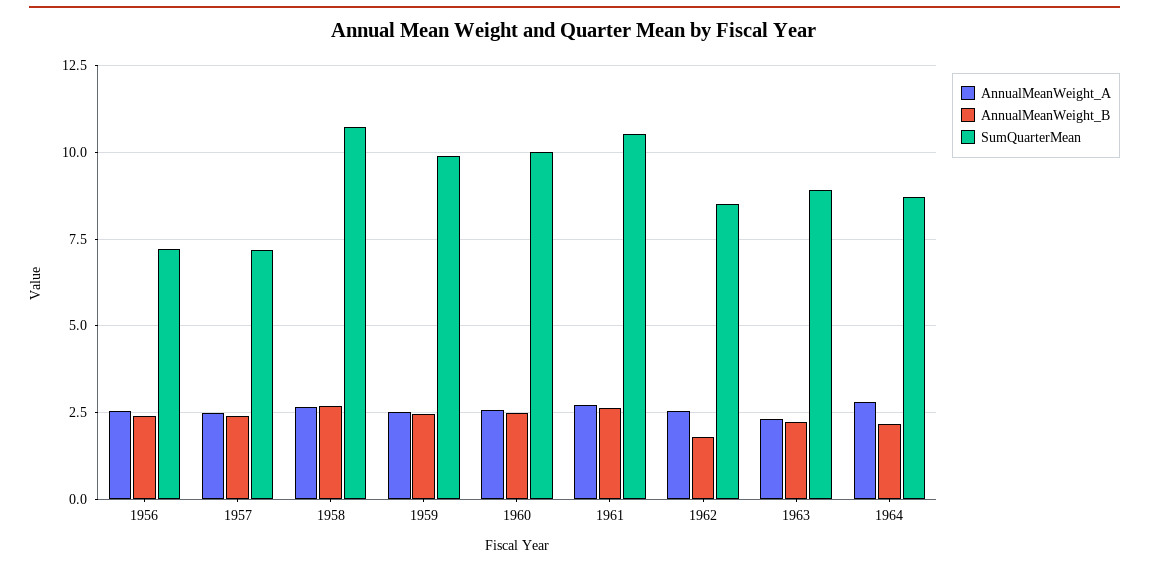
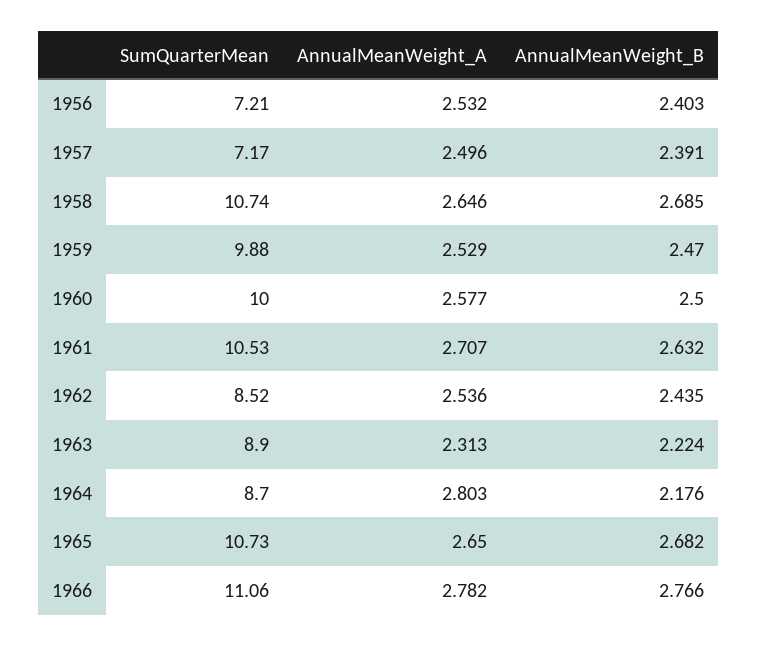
AnnualMeanWeight_B, 1962: 1.75 -> 2.435
SumQuarterMean, 1965: none -> 10.73
AnnualMeanWeight_A, 1965: none -> 2.65
AnnualMeanWeight_B, 1965: none -> 2.682
SumQuarterMean, 1966: none -> 11.06
AnnualMeanWeight_A, 1966: none -> 2.782
AnnualMeanWeight_B, 1966: none -> 2.766

